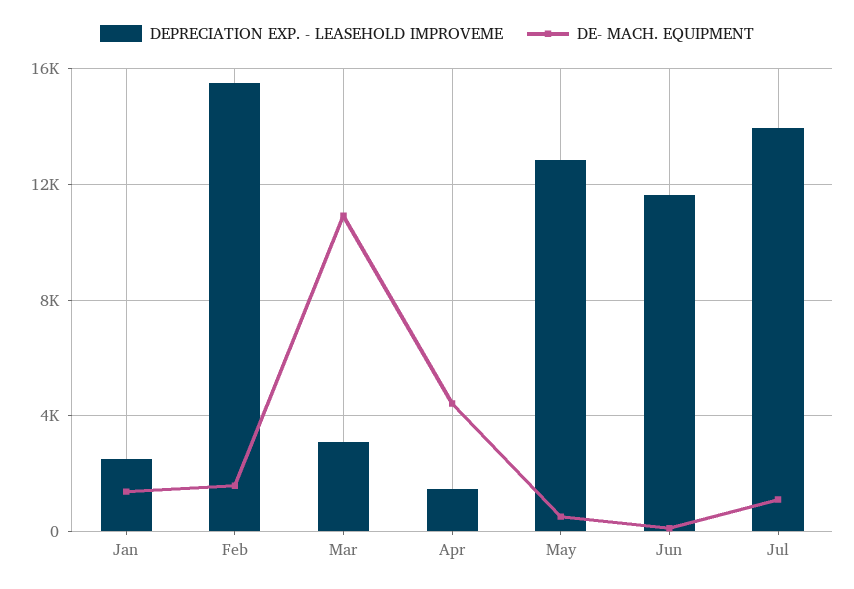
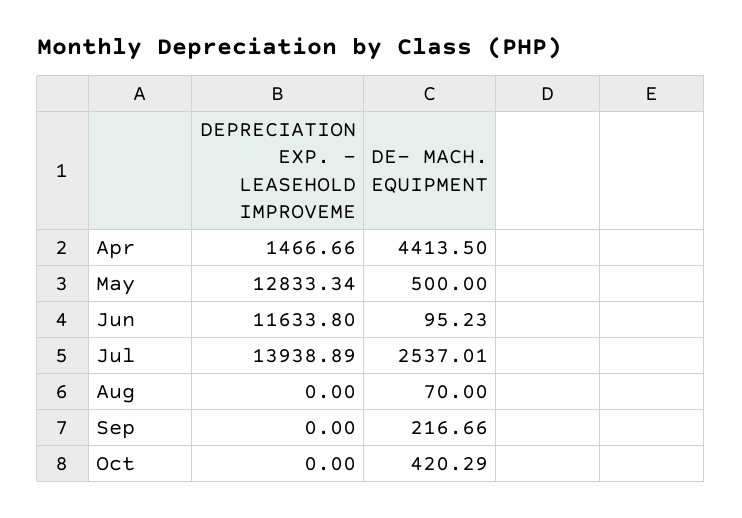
DEPRECIATION EXP. - LEASEHOLD IMPROVEME, Jan: 2500 -> none
DE- MACH. EQUIPMENT, Jan: 1500 -> none
DEPRECIATION EXP. - LEASEHOLD IMPROVEME, Feb: 15500 -> none
DE- MACH. EQUIPMENT, Feb: 1500 -> none
DEPRECIATION EXP. - LEASEHOLD IMPROVEME, Mar: 3000 -> none
DE- MACH. EQUIPMENT, Mar: 11000 -> none
DE- MACH. EQUIPMENT, Jul: 1000 -> 2537.01
DEPRECIATION EXP. - LEASEHOLD IMPROVEME, Aug: none -> 0
DE- MACH. EQUIPMENT, Aug: none -> 70
DEPRECIATION EXP. - LEASEHOLD IMPROVEME, Sep: none -> 0
DE- MACH. EQUIPMENT, Sep: none -> 216.66
DEPRECIATION EXP. - LEASEHOLD IMPROVEME, Oct: none -> 0
DE- MACH. EQUIPMENT, Oct: none -> 420.29

